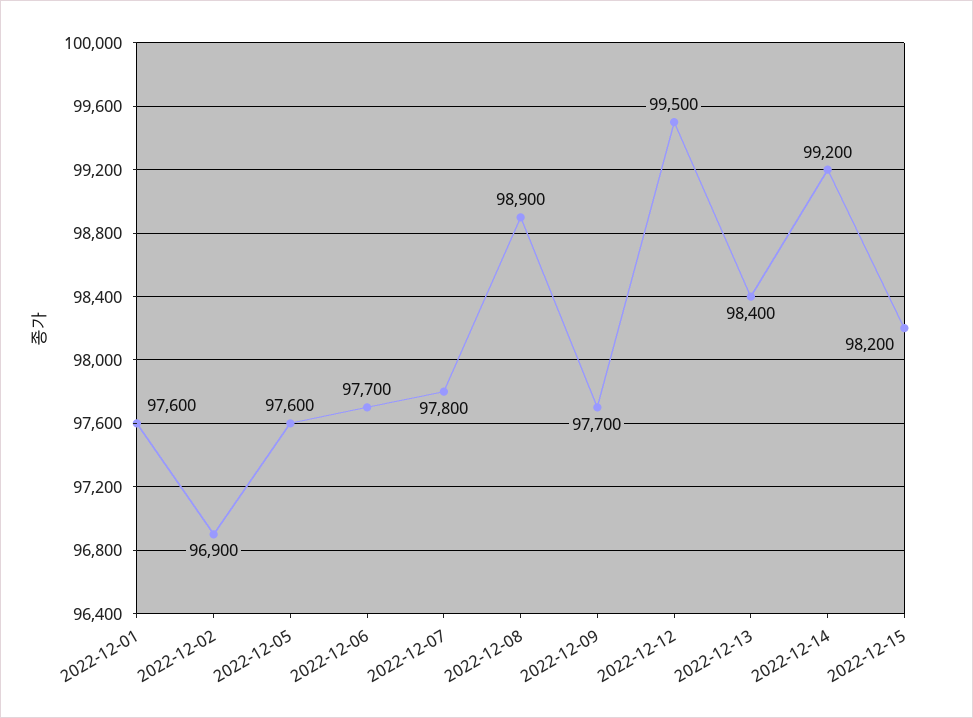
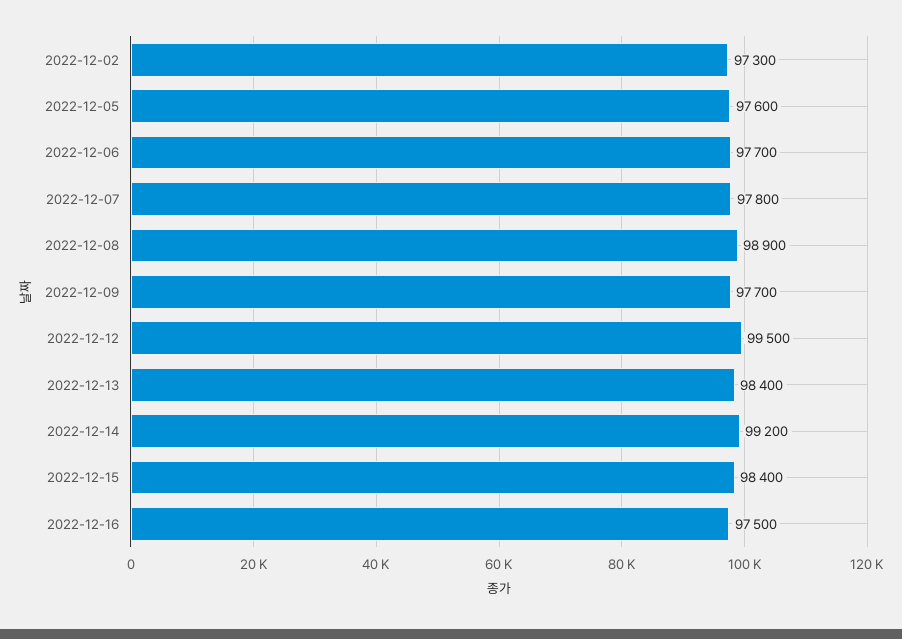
2022-12-01: 97600 -> none
2022-12-02: 96900 -> 97300
2022-12-15: 98200 -> 98400
2022-12-16: none -> 97500

